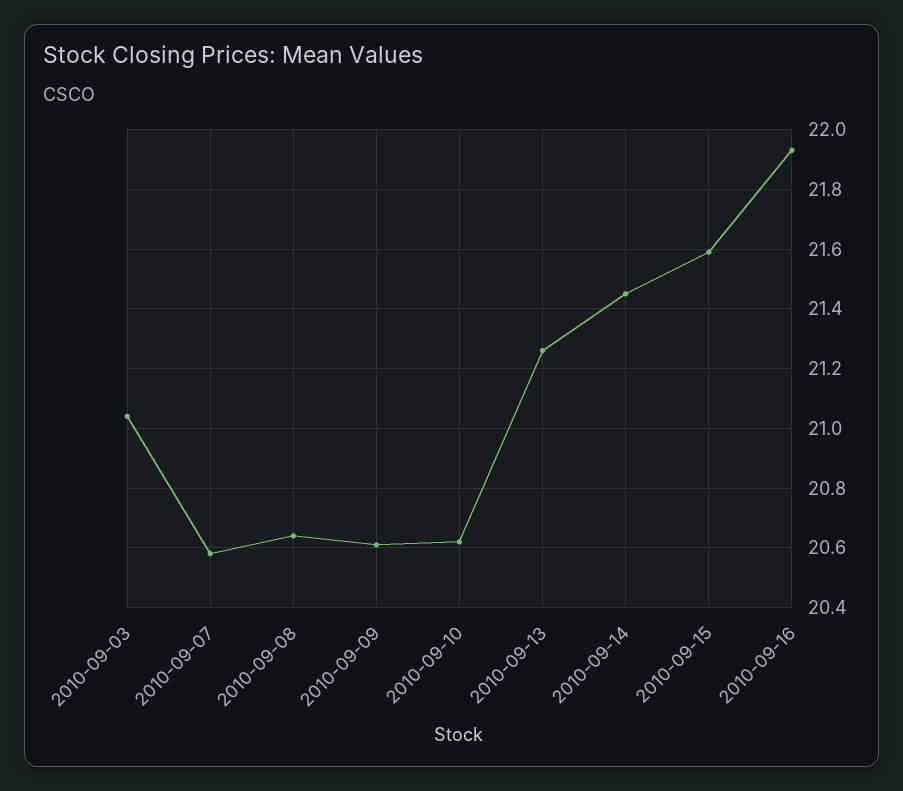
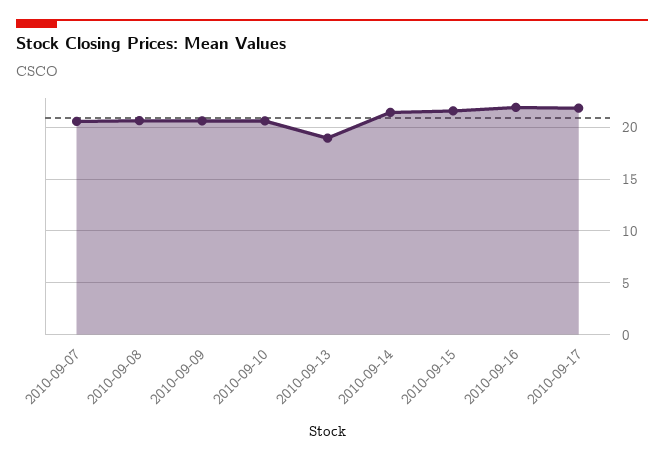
2010-09-03: 21.05 -> none
2010-09-13: 21.25 -> 19
2010-09-17: none -> 22

